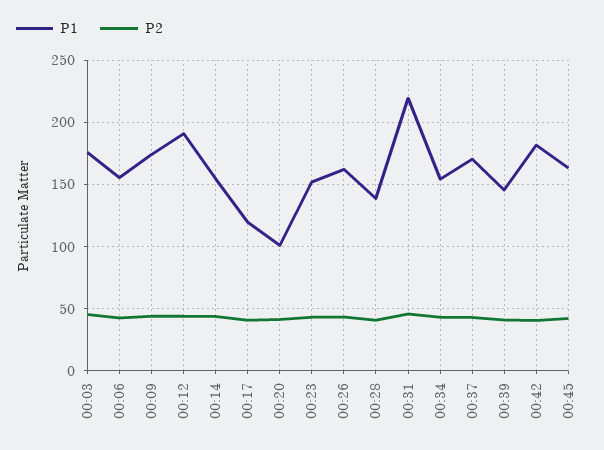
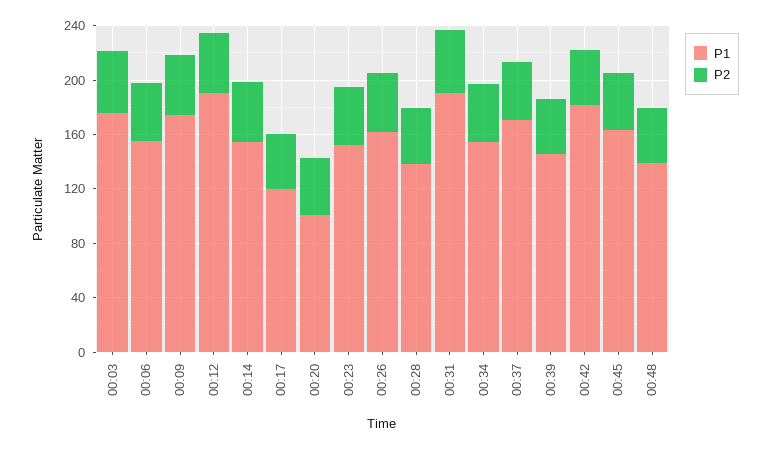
P1, 00:31: 220 -> 190
P1, 00:48: none -> 140
P2, 00:48: none -> 40

